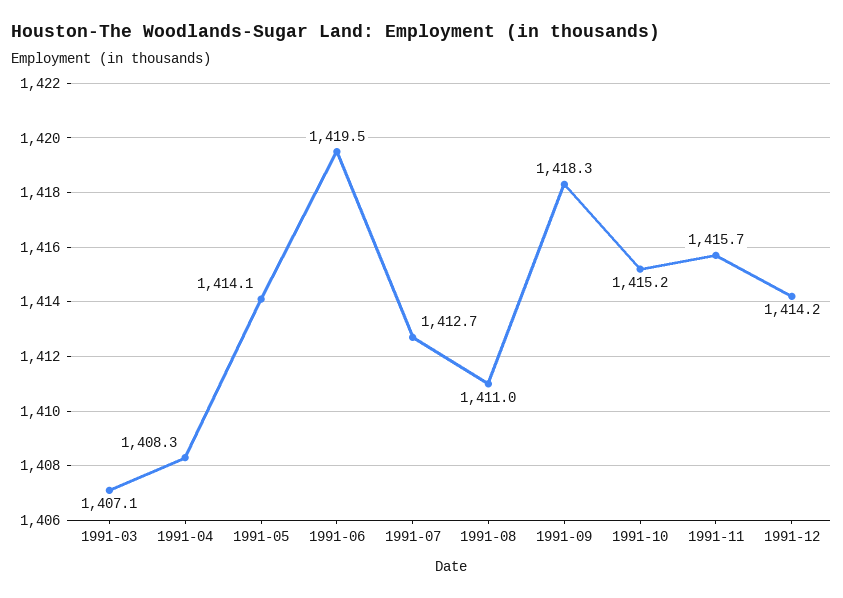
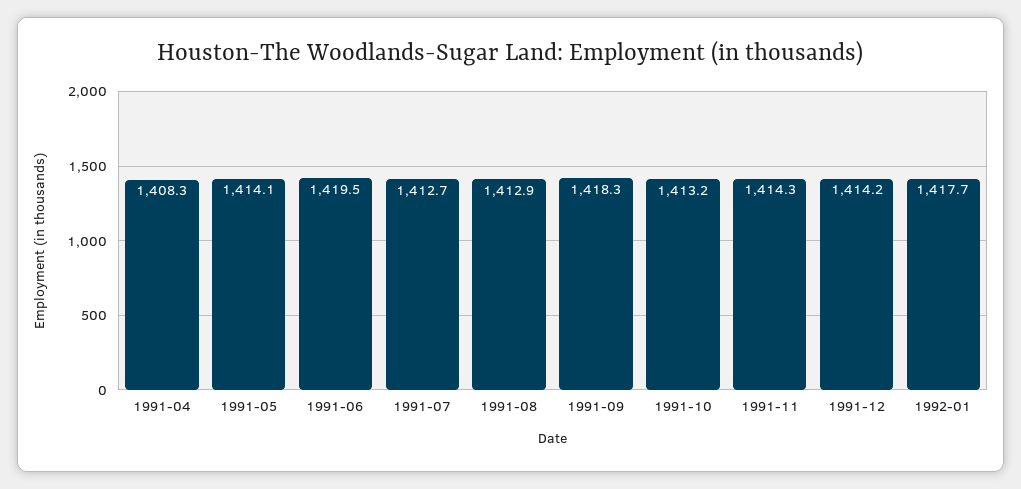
1991-03: 1407.1 -> none
1991-08: 1411 -> 1412.9
1991-10: 1415.2 -> 1413.2
1991-11: 1415.7 -> 1414.3
1992-01: none -> 1417.7

